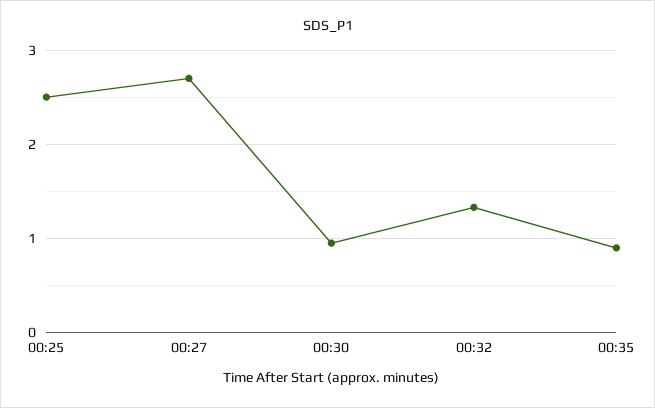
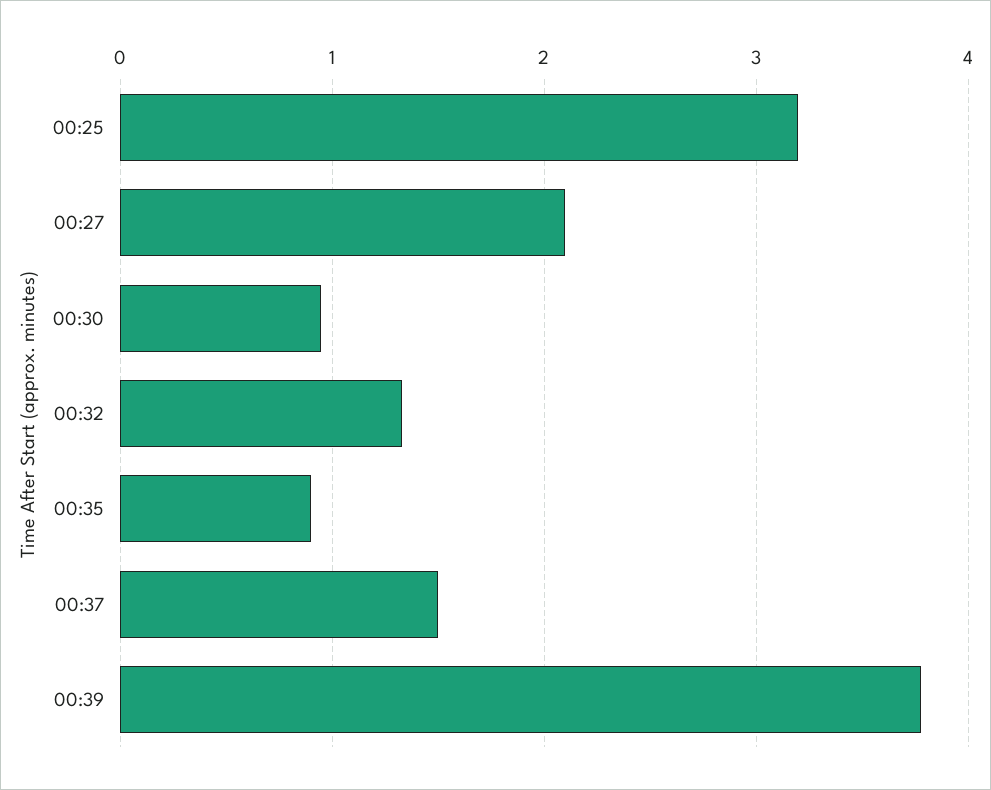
00:25: 2.5 -> 3.2
00:27: 2.7 -> 2.1
00:37: none -> 1.5
00:39: none -> 3.8

